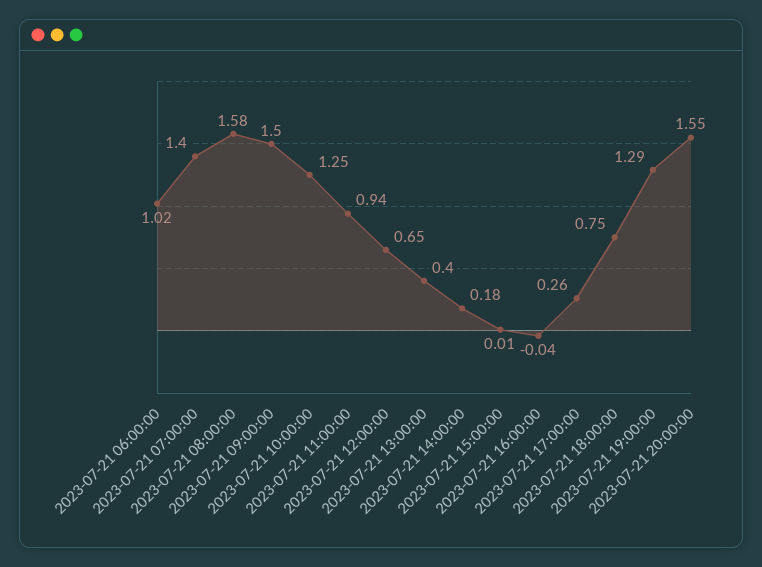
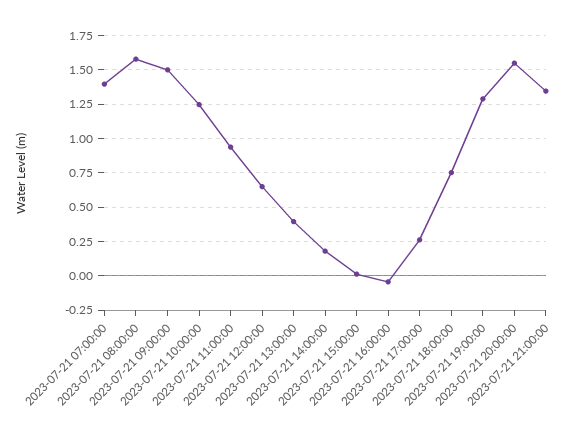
2023-07-21 06:00:00: 1.02 -> none
2023-07-21 21:00:00: none -> 1.35

